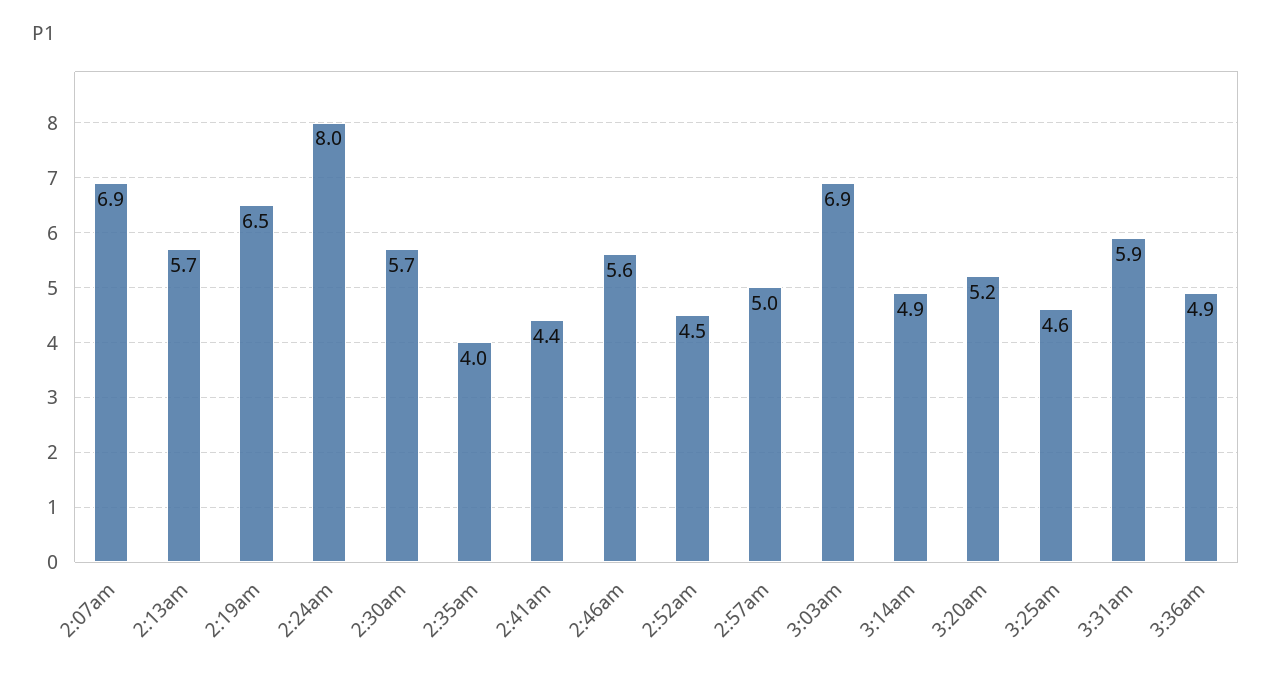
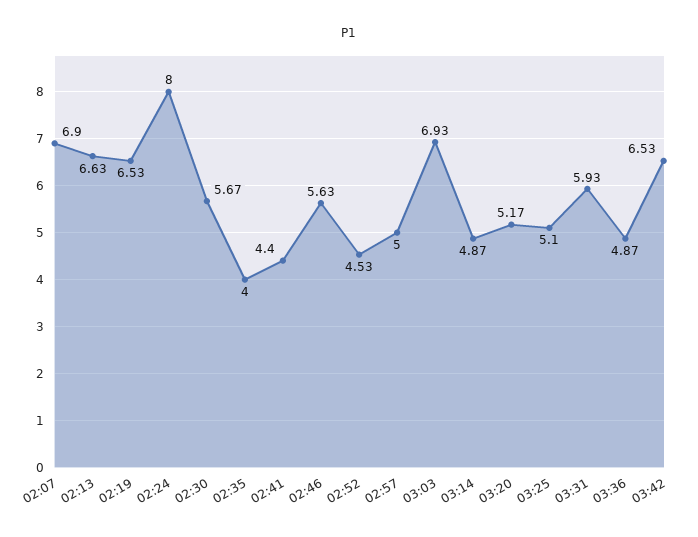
2:13am: 5.7 -> 6.63
3:25am: 4.6 -> 5.1
03:42: none -> 6.53

